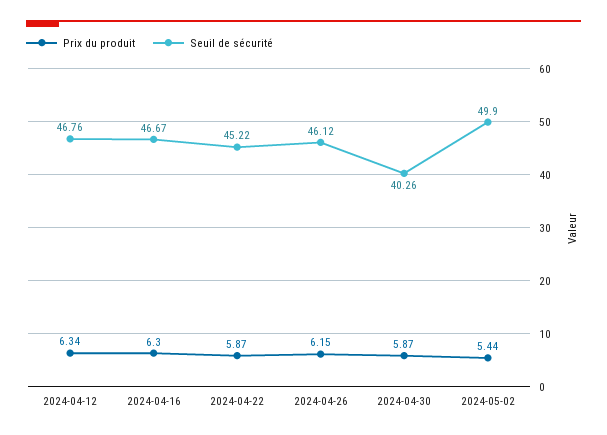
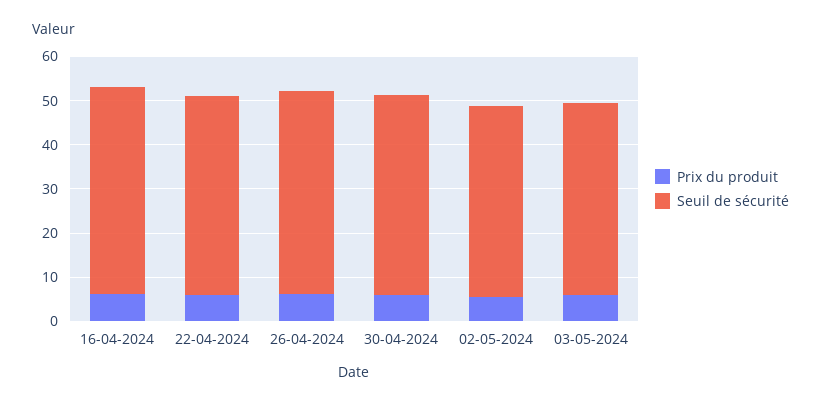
Prix du produit, 2024-04-12: 6.34 -> none
Seuil de sécurité, 2024-04-12: 46.76 -> none
Seuil de sécurité, 2024-04-30: 40.26 -> 46
Seuil de sécurité, 2024-05-02: 49.9 -> 44
Prix du produit, 03-05-2024: none -> 6
Seuil de sécurité, 03-05-2024: none -> 44

